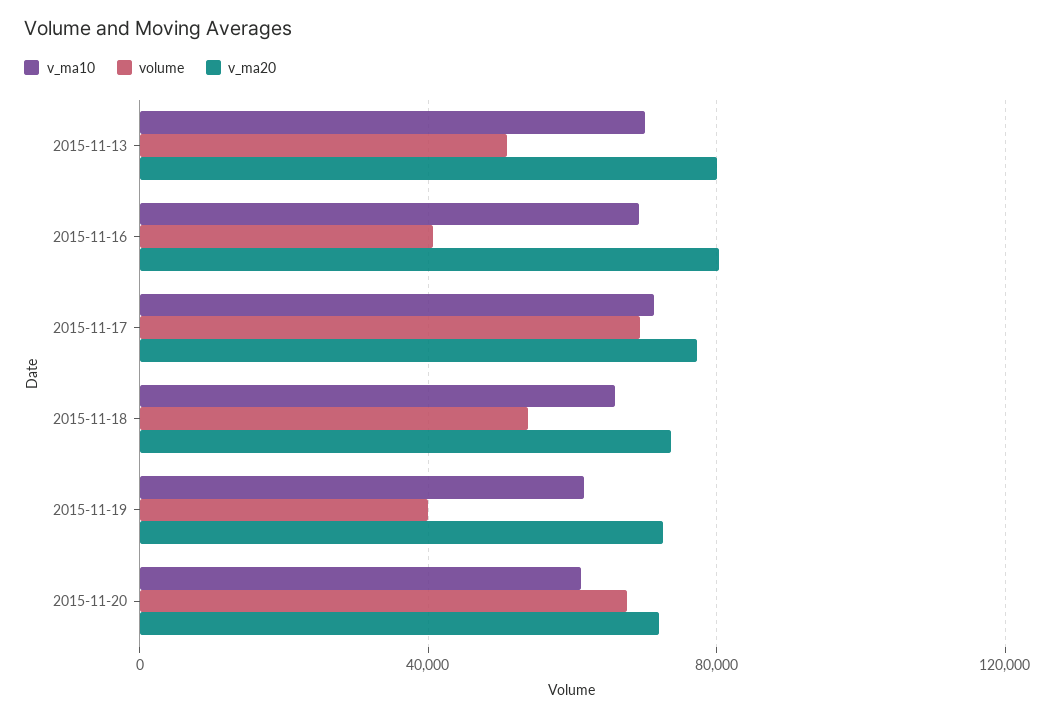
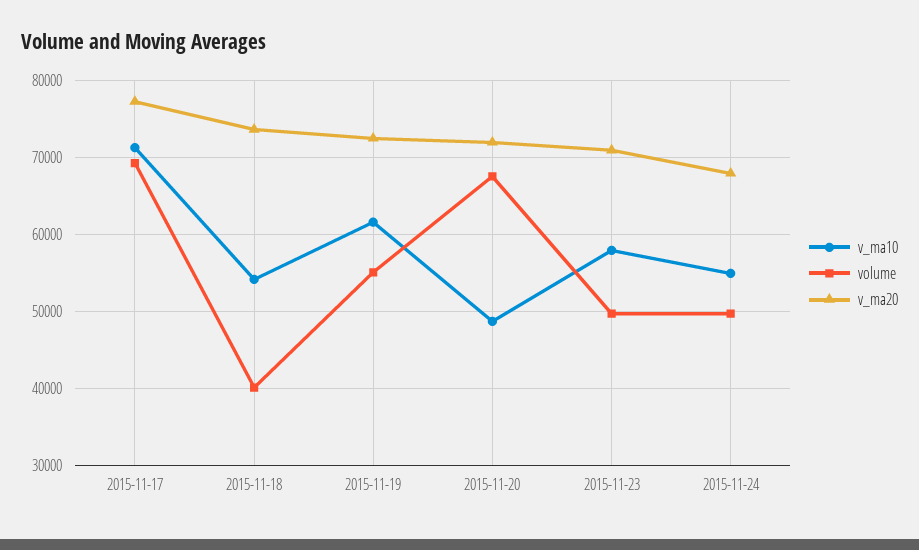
v_ma10, 2015-11-13: 70000 -> none
volume, 2015-11-13: 50000 -> none
v_ma20, 2015-11-13: 80000 -> none
v_ma10, 2015-11-16: 70000 -> none
volume, 2015-11-16: 40000 -> none
v_ma20, 2015-11-16: 80000 -> none
v_ma10, 2015-11-18: 65000 -> 54000
volume, 2015-11-18: 55000 -> 40000
volume, 2015-11-19: 40000 -> 55000
v_ma10, 2015-11-20: 60000 -> 49000
v_ma10, 2015-11-23: none -> 58000
volume, 2015-11-23: none -> 50000
v_ma20, 2015-11-23: none -> 71000
v_ma10, 2015-11-24: none -> 55000
volume, 2015-11-24: none -> 50000
v_ma20, 2015-11-24: none -> 68000

